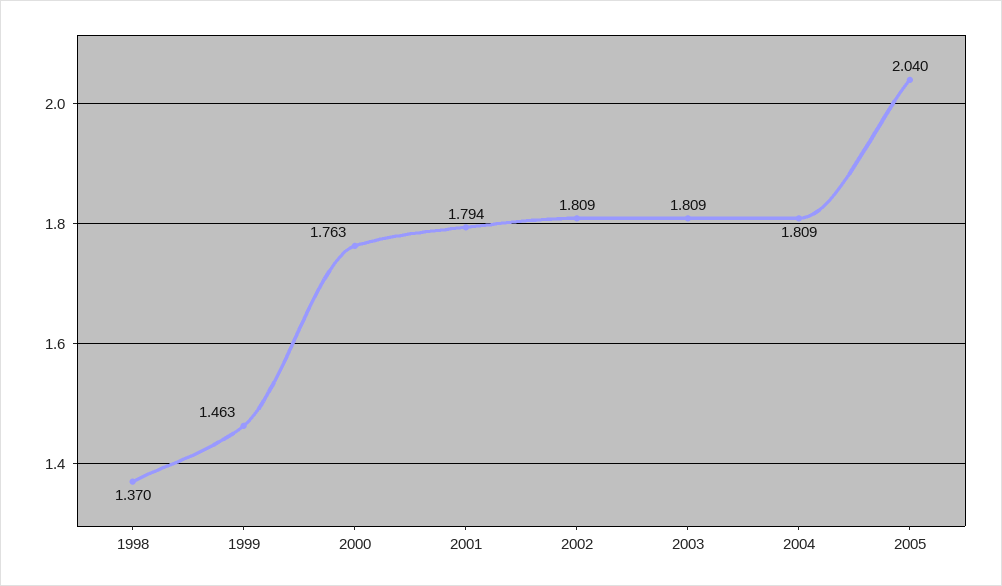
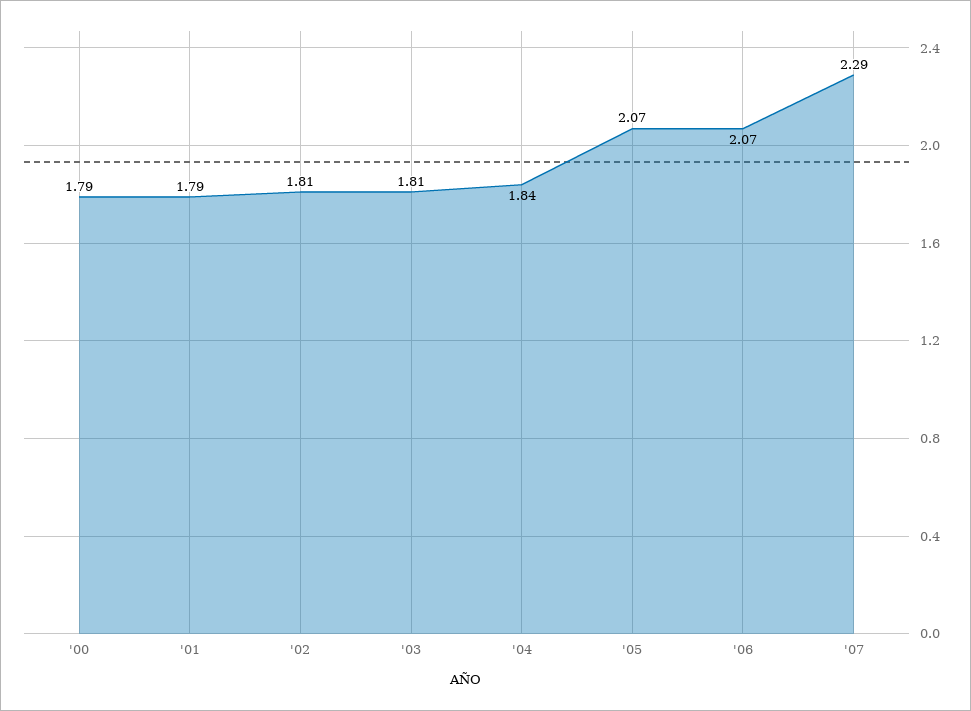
1998: 1.37 -> none
1999: 1.463 -> none
2000: 1.763 -> 1.79
2004: 1.809 -> 1.84
2005: 2.04 -> 2.07
'06: none -> 2.07
'07: none -> 2.29

